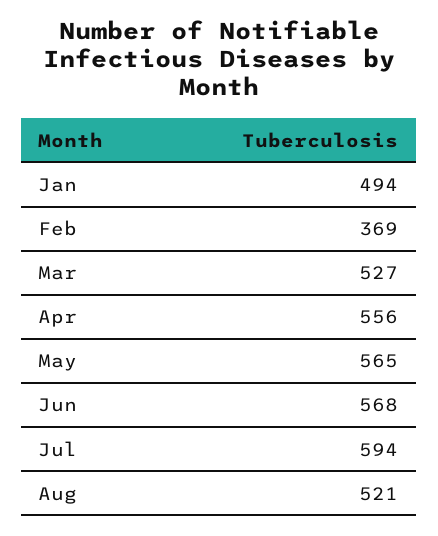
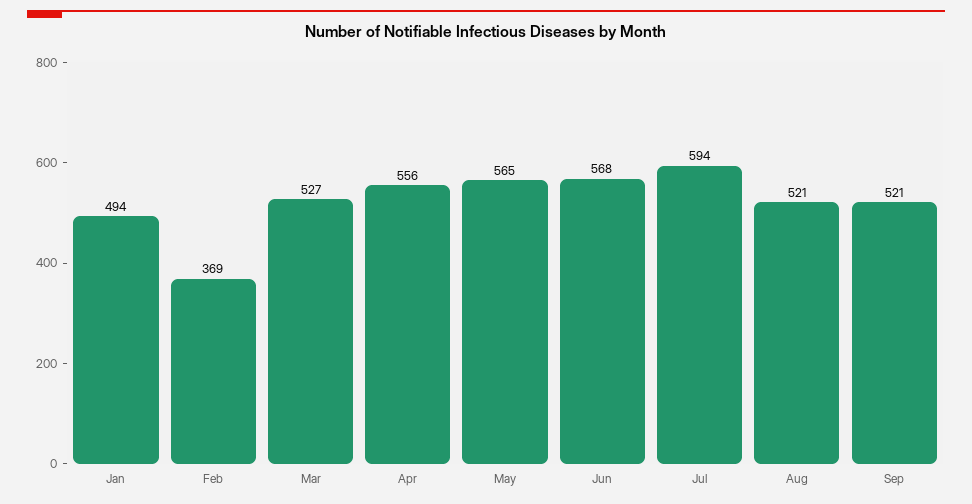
Sep: none -> 521

